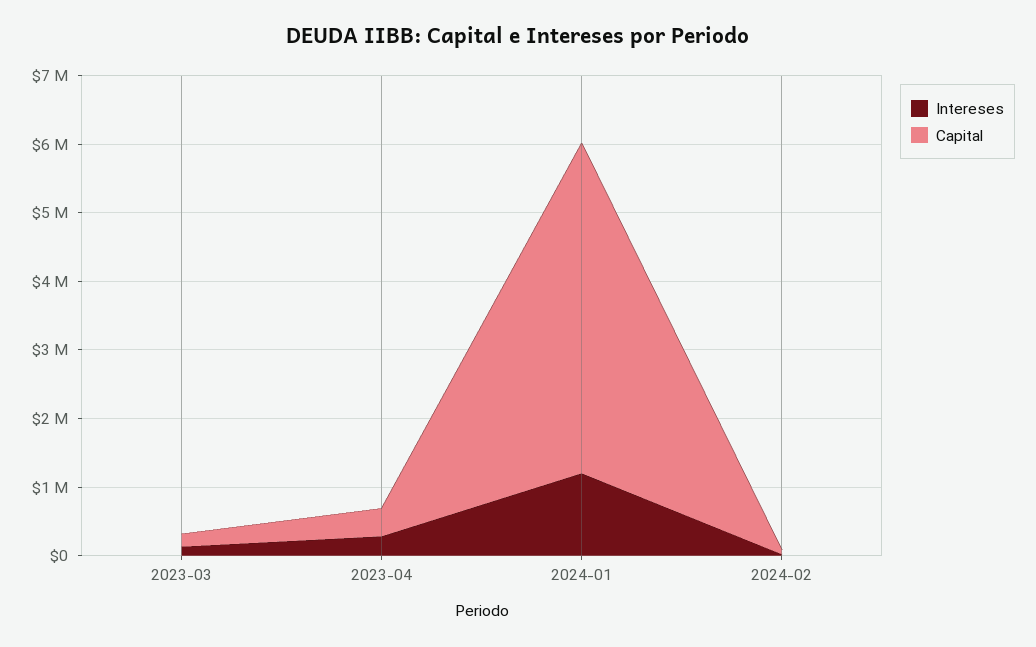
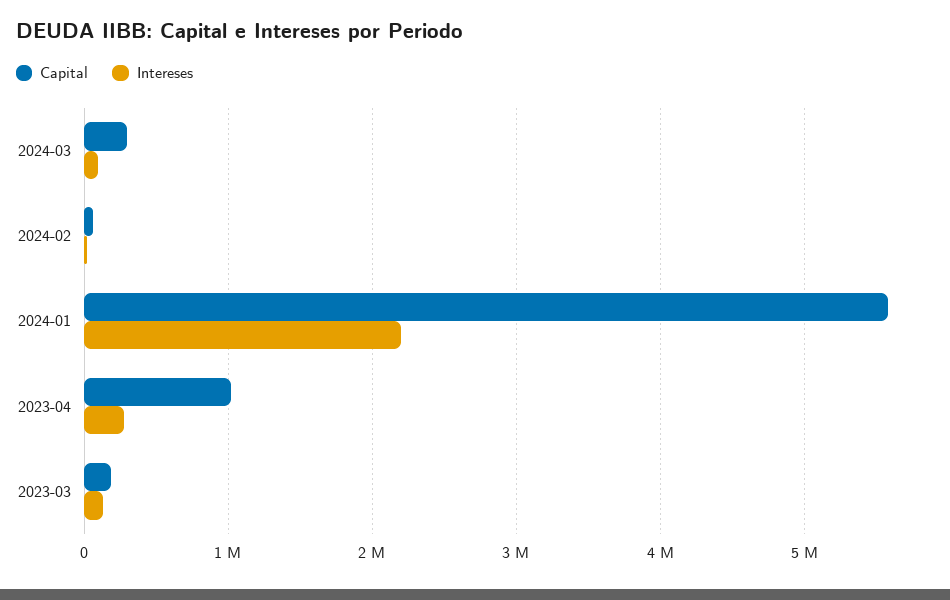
Capital, 2023-04: 400000 -> 1000000
Intereses, 2024-01: 1200000 -> 2200000
Capital, 2024-01: 4800000 -> 5600000
Capital, 2024-03: none -> 300000
Intereses, 2024-03: none -> 100000

